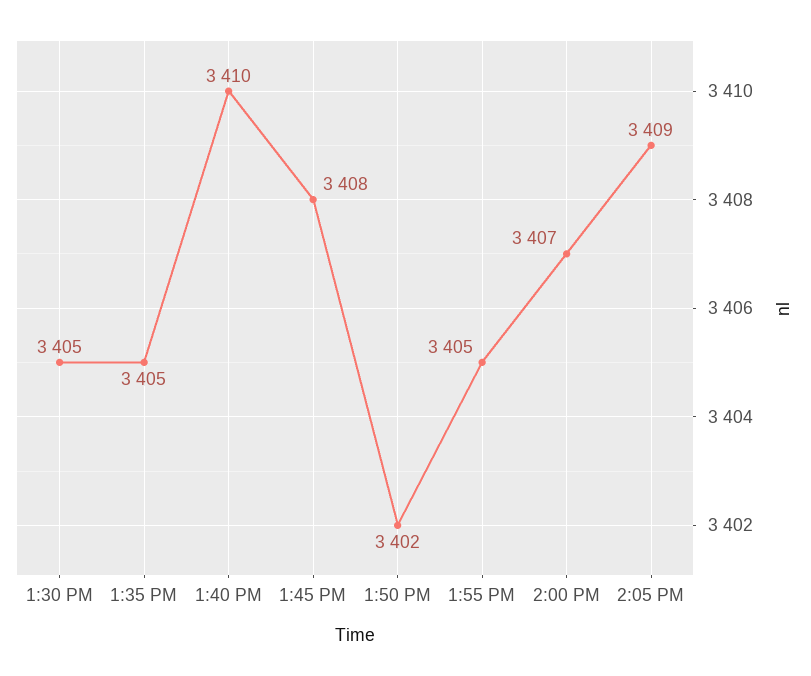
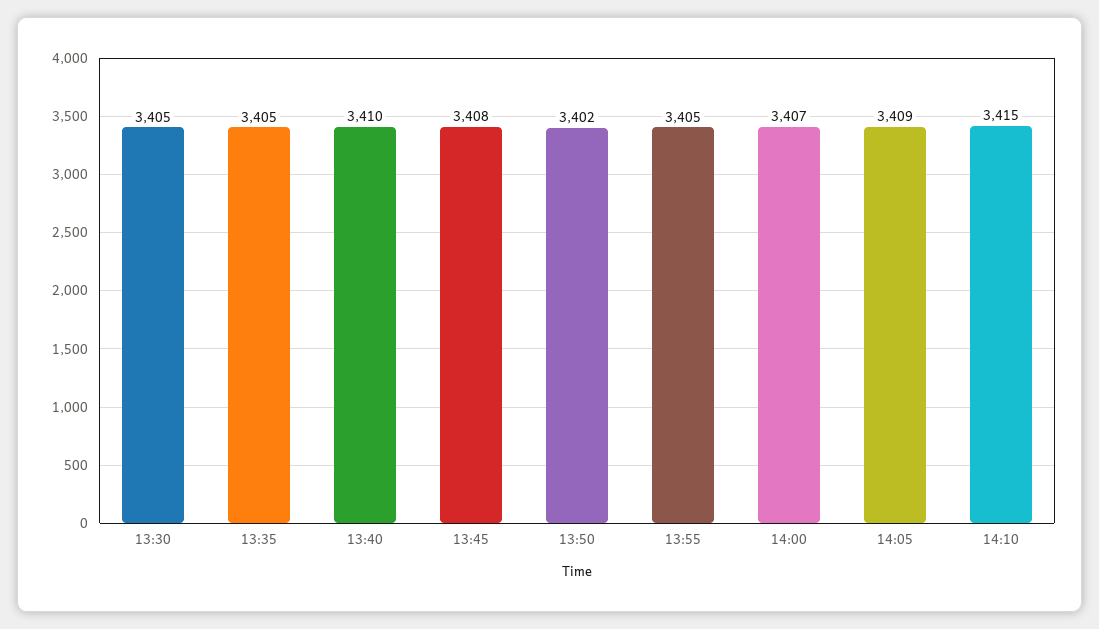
14:10: none -> 3415

